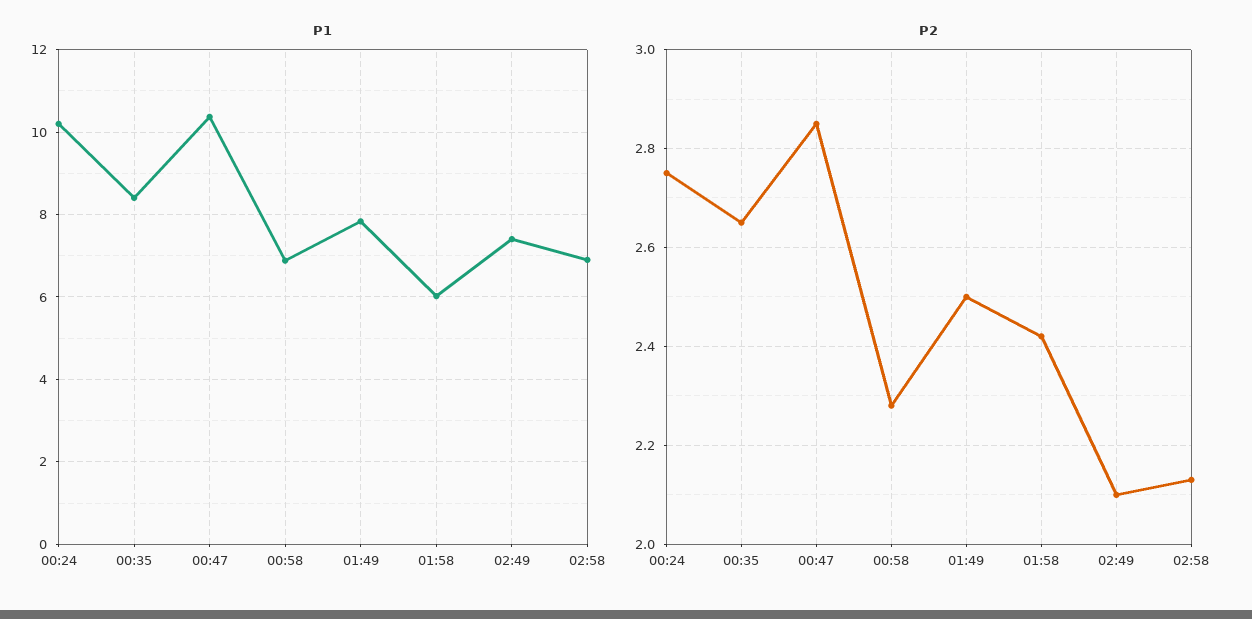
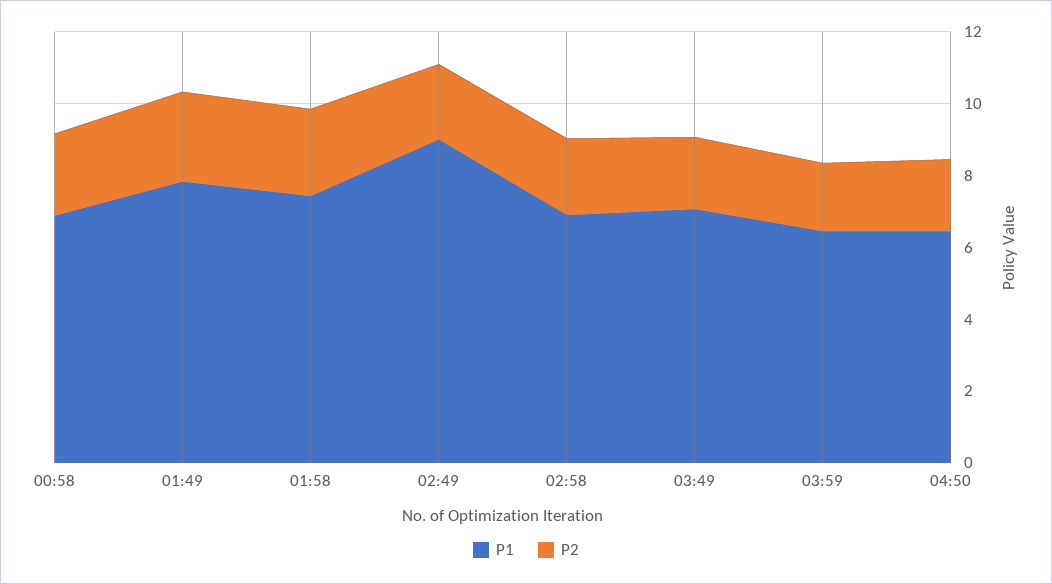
P1, 00:24: 10.2 -> none
P1, 00:35: 8.4 -> none
P1, 00:47: 10.4 -> none
P1, 01:58: 6 -> 7.5
P1, 02:49: 7.4 -> 9
P2, 00:24: 2.75 -> none
P2, 00:35: 2.65 -> none
P2, 00:47: 2.85 -> none
P1, 03:49: none -> 7
P2, 03:49: none -> 2
P1, 03:59: none -> 6.5
P2, 03:59: none -> 2
P1, 04:50: none -> 6.5
P2, 04:50: none -> 2

